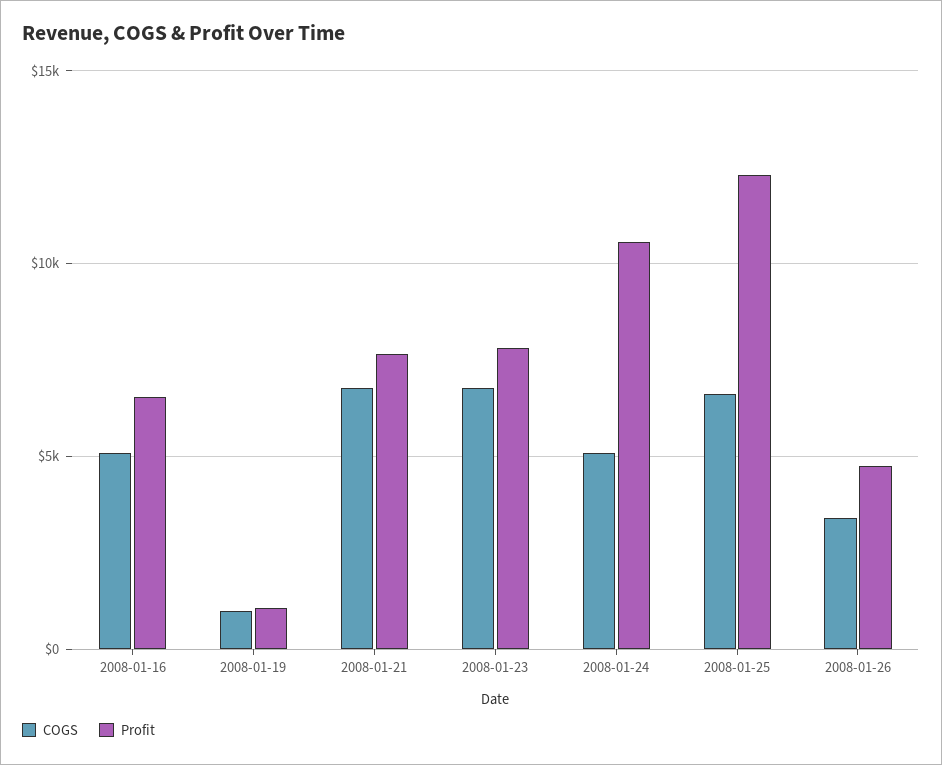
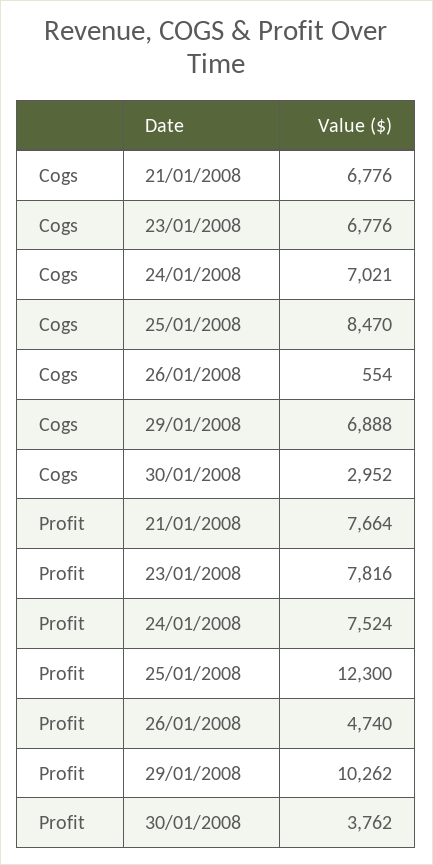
COGS, 2008-01-16: 5000 -> none
Profit, 2008-01-16: 6500 -> none
COGS, 2008-01-19: 1000 -> none
Profit, 2008-01-19: 1000 -> none
COGS, 2008-01-24: 5000 -> 7021
Profit, 2008-01-24: 10500 -> 7524
COGS, 2008-01-25: 6500 -> 8470
COGS, 2008-01-26: 3500 -> 554
COGS, 29/01/2008: none -> 6888
COGS, 30/01/2008: none -> 2952
Profit, 29/01/2008: none -> 10262
Profit, 30/01/2008: none -> 3762

